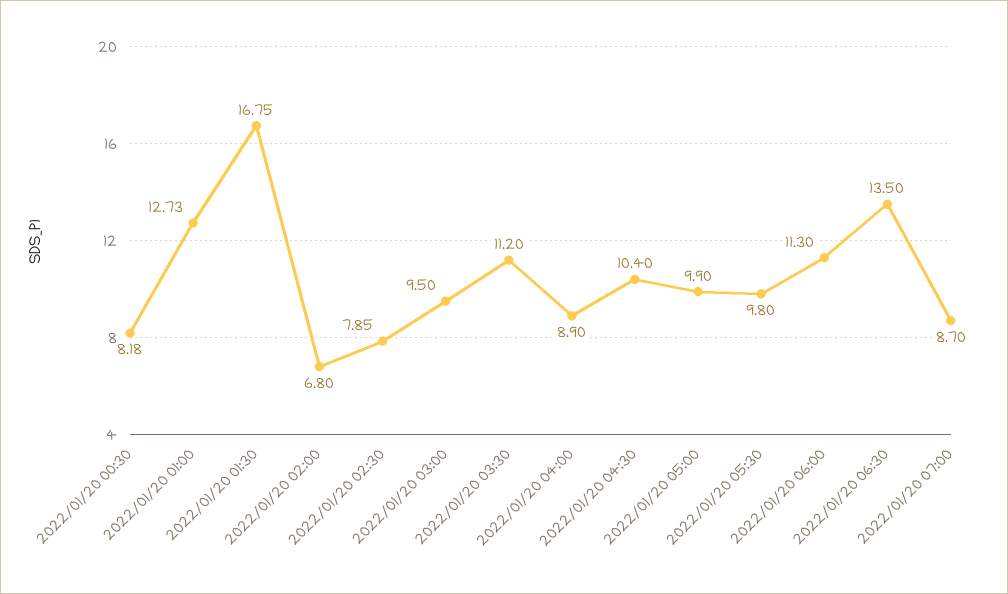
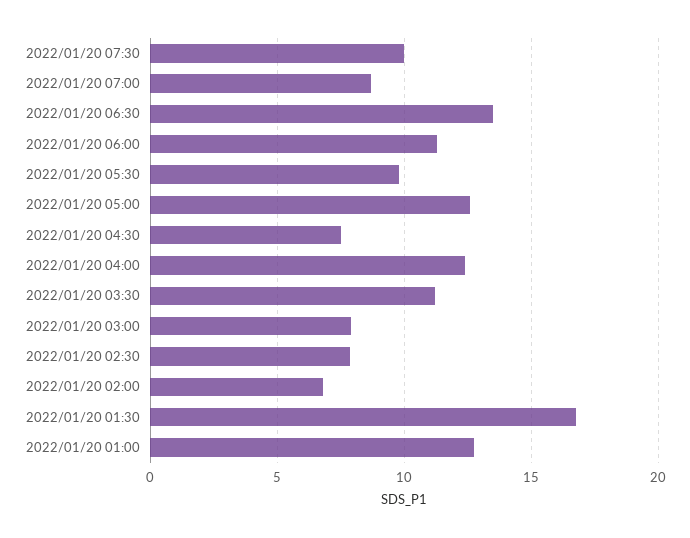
2022/01/20 00:30: 8.18 -> none
2022/01/20 03:00: 9.5 -> 8
2022/01/20 04:00: 8.9 -> 12.5
2022/01/20 04:30: 10.4 -> 7.5
2022/01/20 05:00: 9.9 -> 12.5
2022/01/20 07:30: none -> 10

